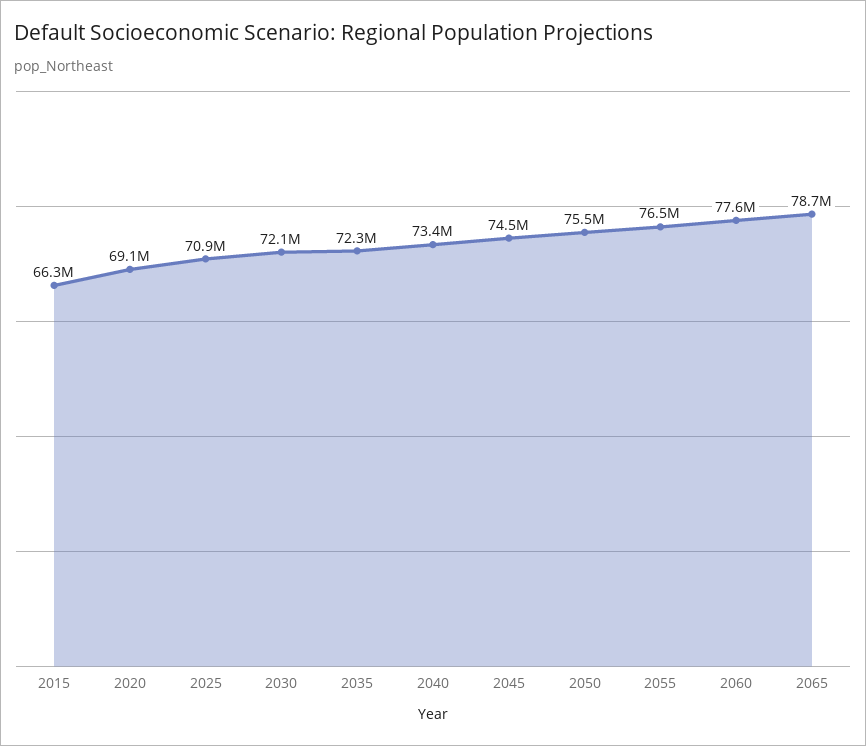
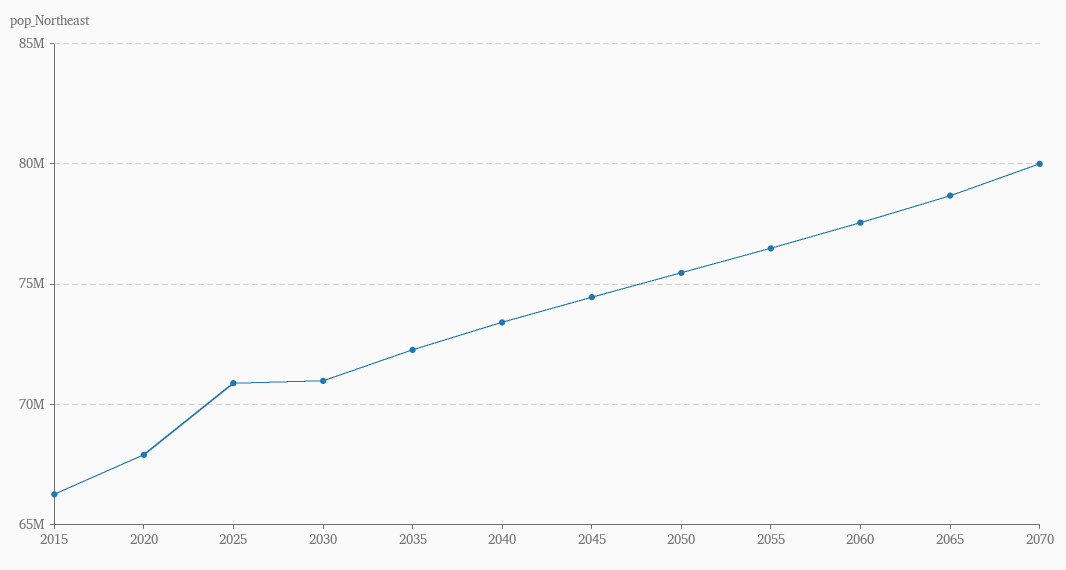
2020: 69100000 -> 68000000
2030: 72100000 -> 71000000
2070: none -> 80000000

